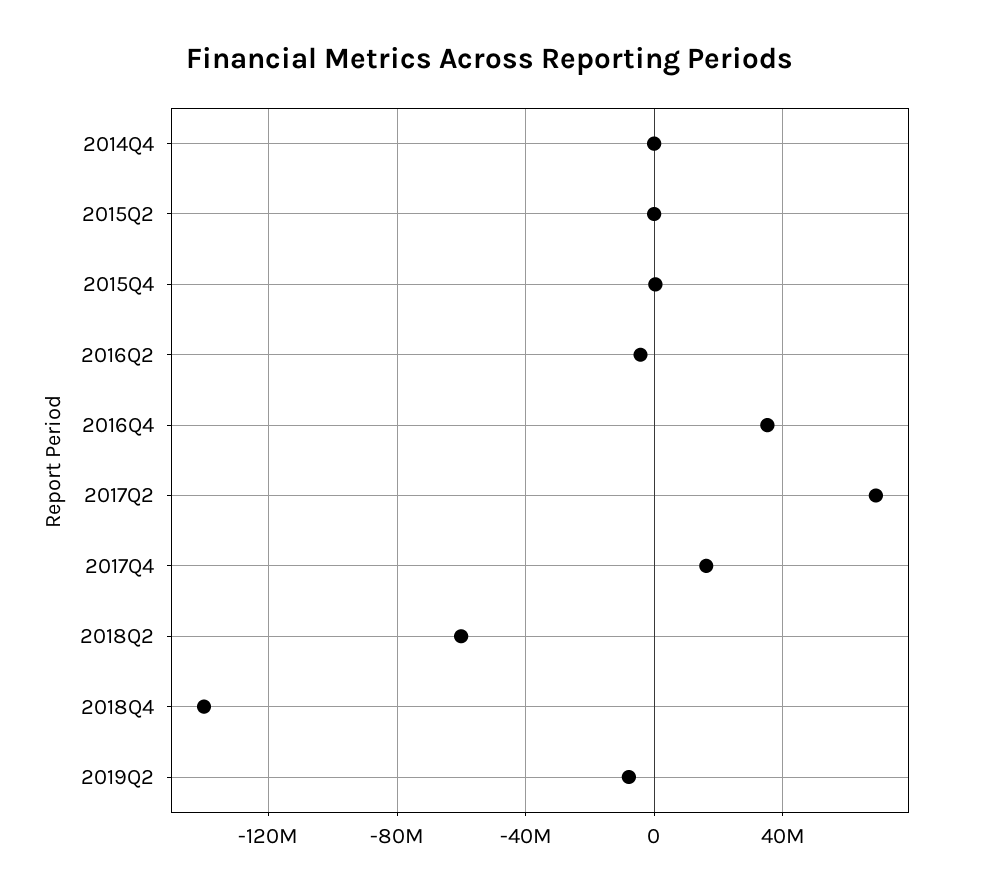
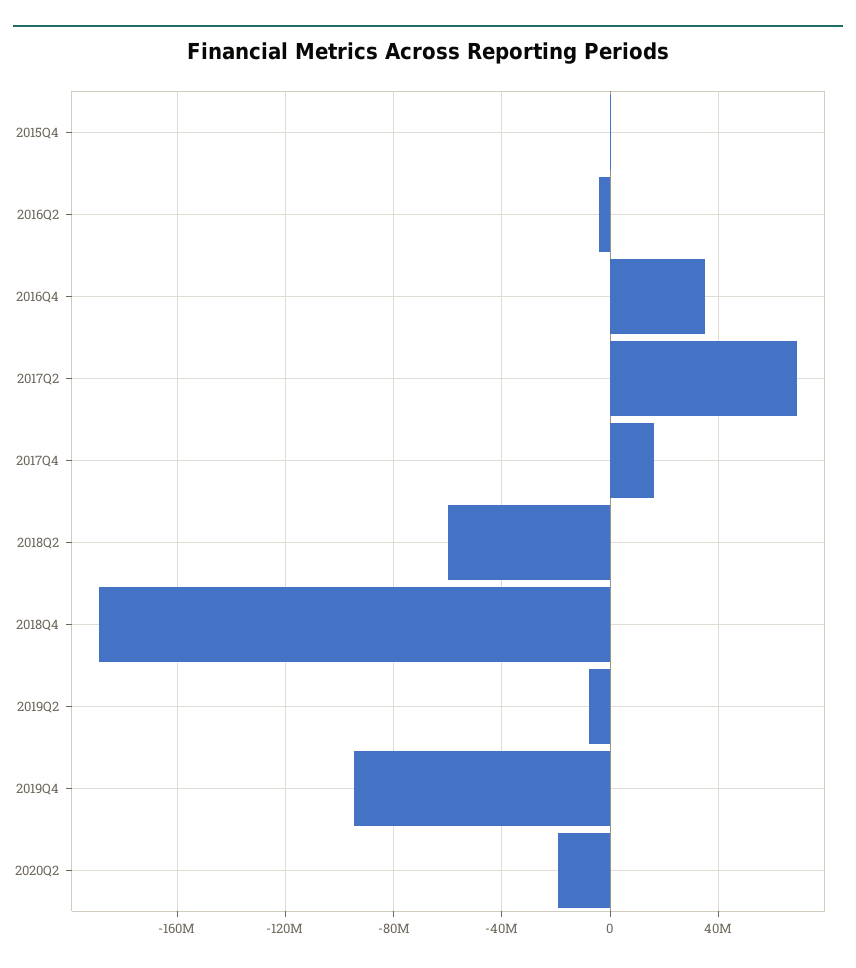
2014Q4: 0 -> none
2015Q2: 0 -> none
2018Q4: -140000000 -> -190000000
2019Q4: none -> -95000000
2020Q2: none -> -20000000

